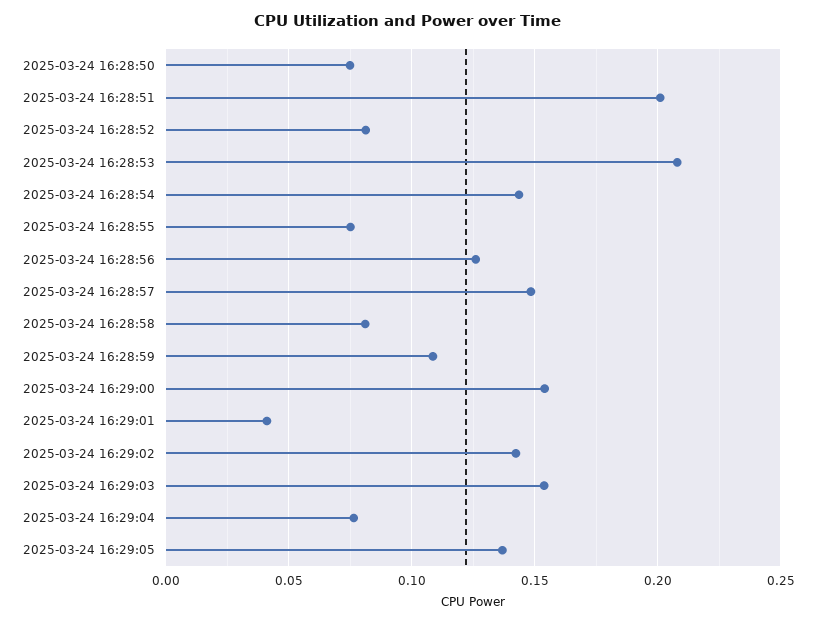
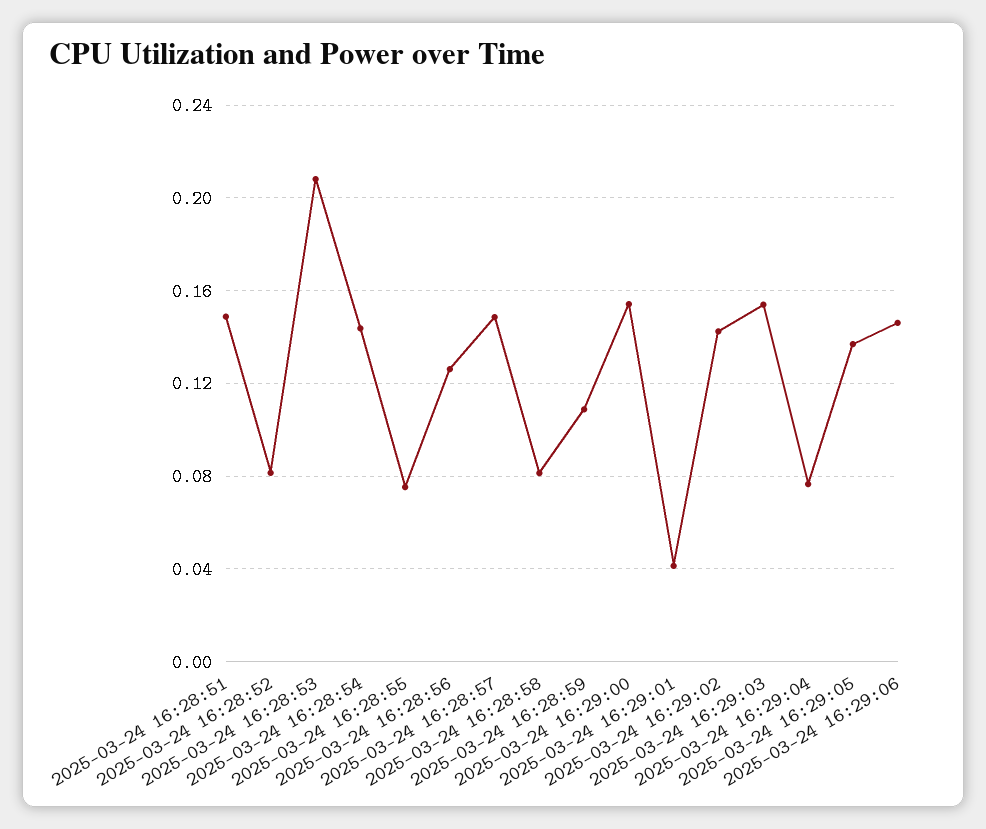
2025-03-24 16:28:50: 0.075 -> none
2025-03-24 16:28:51: 0.2 -> 0.15
2025-03-24 16:29:06: none -> 0.145

